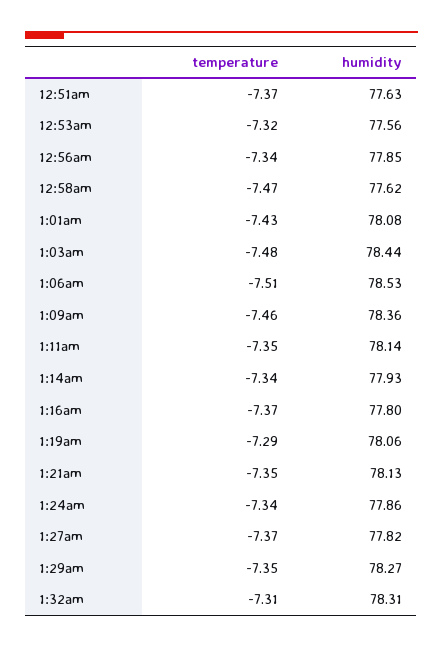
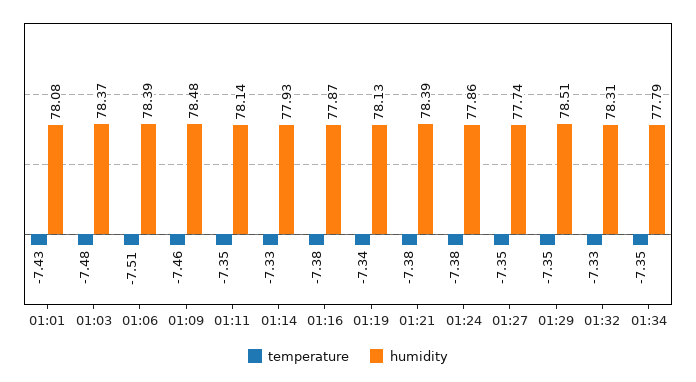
temperature, 12:51am: -7.37 -> none
humidity, 12:51am: 77.63 -> none
temperature, 12:53am: -7.32 -> none
humidity, 12:53am: 77.56 -> none
temperature, 12:56am: -7.34 -> none
humidity, 12:56am: 77.85 -> none
temperature, 12:58am: -7.47 -> none
humidity, 12:58am: 77.62 -> none
humidity, 1:03am: 78.44 -> 78.37
humidity, 1:06am: 78.53 -> 78.39
humidity, 1:09am: 78.36 -> 78.48
temperature, 1:14am: -7.34 -> -7.33
temperature, 1:16am: -7.37 -> -7.38
humidity, 1:16am: 77.8 -> 77.87
temperature, 1:19am: -7.29 -> -7.34
humidity, 1:19am: 78.06 -> 78.13
temperature, 1:21am: -7.35 -> -7.38
humidity, 1:21am: 78.13 -> 78.39
temperature, 1:24am: -7.34 -> -7.38
temperature, 1:27am: -7.37 -> -7.35
humidity, 1:27am: 77.82 -> 77.74
humidity, 1:29am: 78.27 -> 78.51
temperature, 1:32am: -7.31 -> -7.33
temperature, 01:34: none -> -7.35
humidity, 01:34: none -> 77.79

